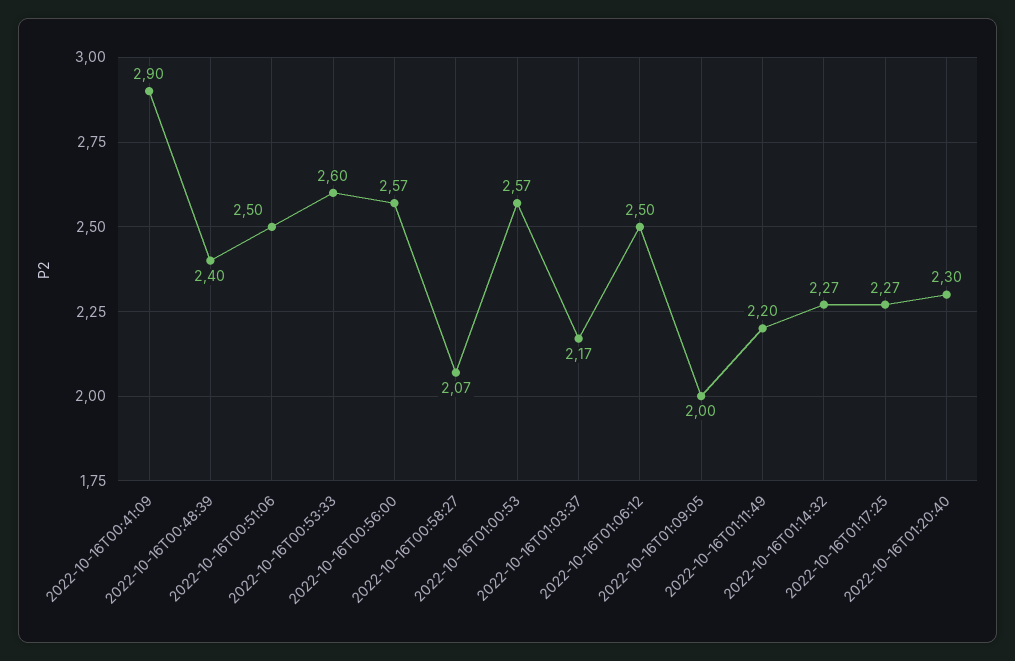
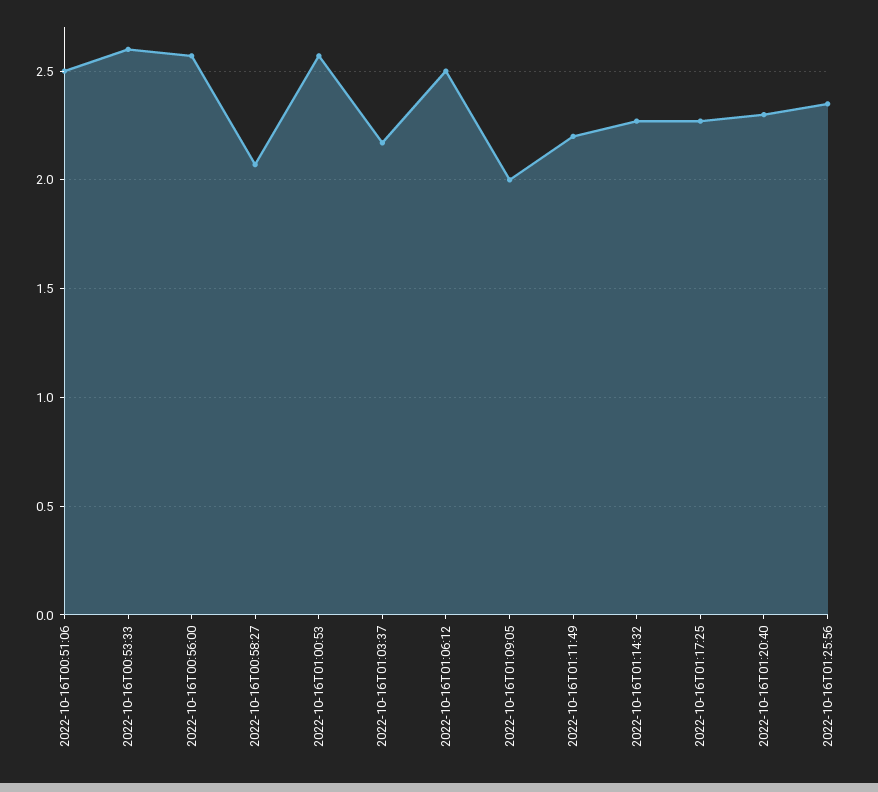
2022-10-16T00:41:09: 2.9 -> none
2022-10-16T00:48:39: 2.4 -> none
2022-10-16T01:25:56: none -> 2.35

